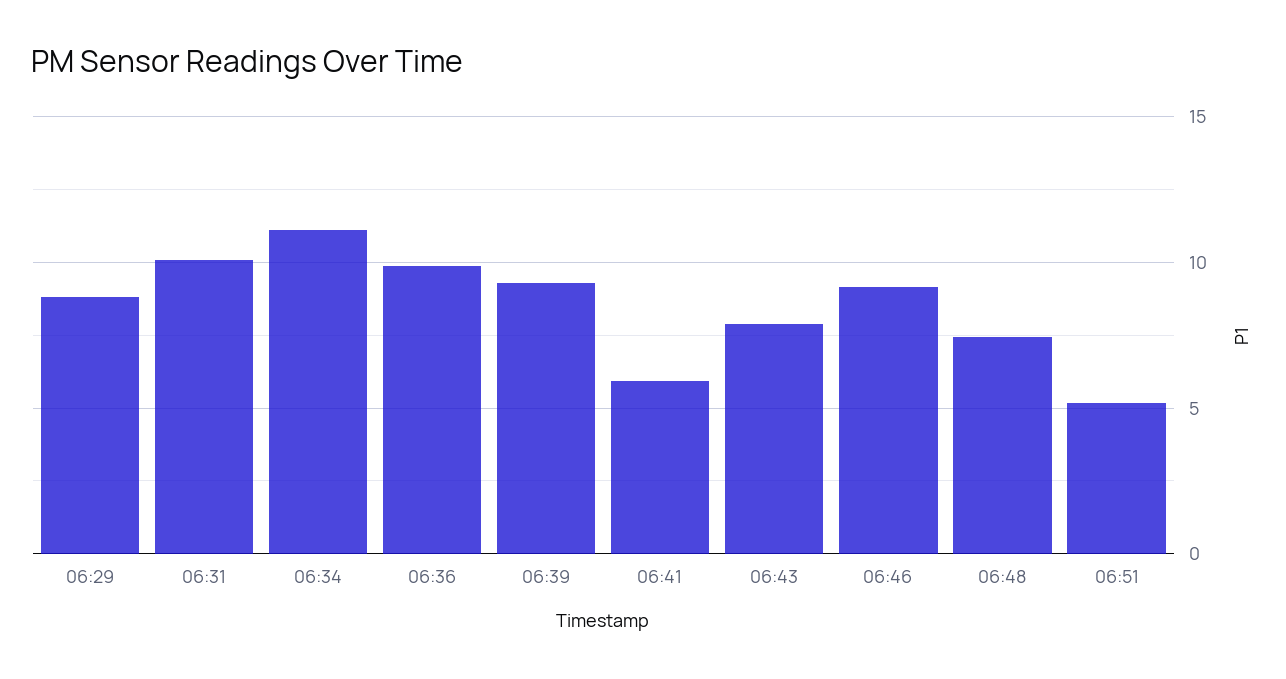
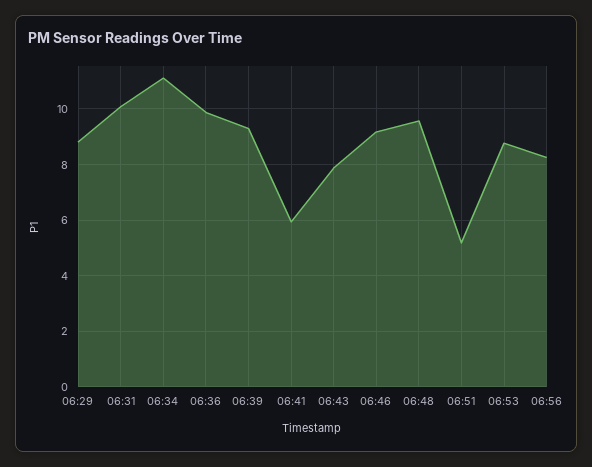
06:48: 7.5 -> 9.5
06:53: none -> 8.75
06:56: none -> 8.25

